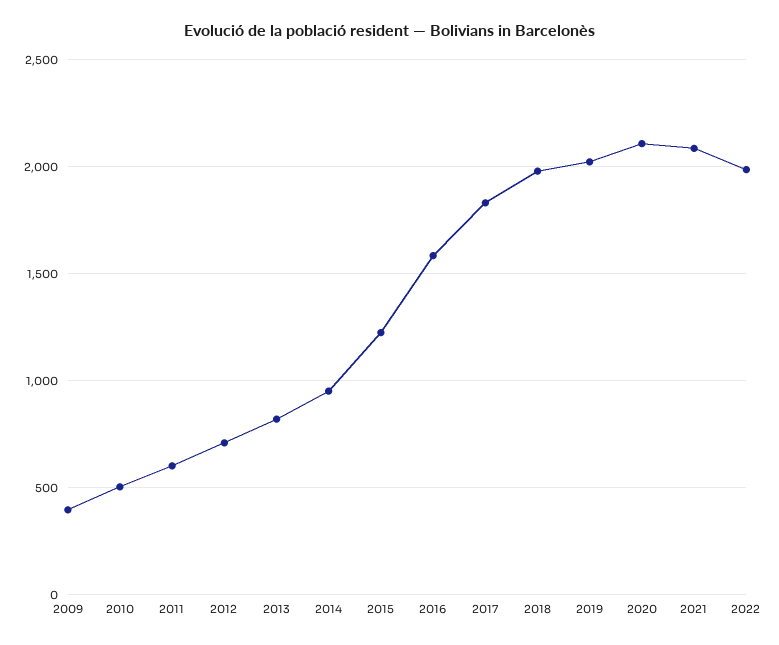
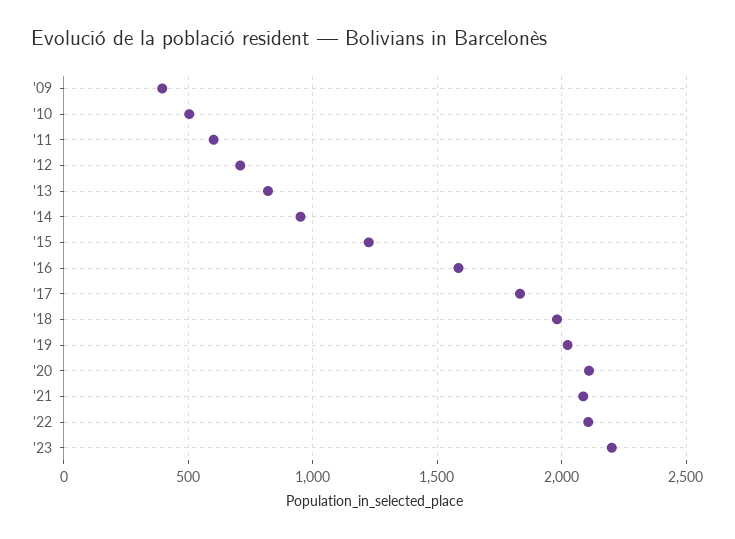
2022: 2000 -> 2100
'23: none -> 2200

